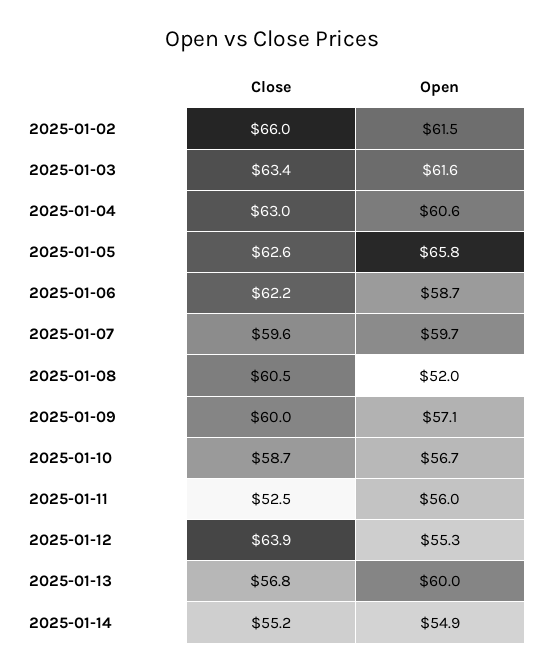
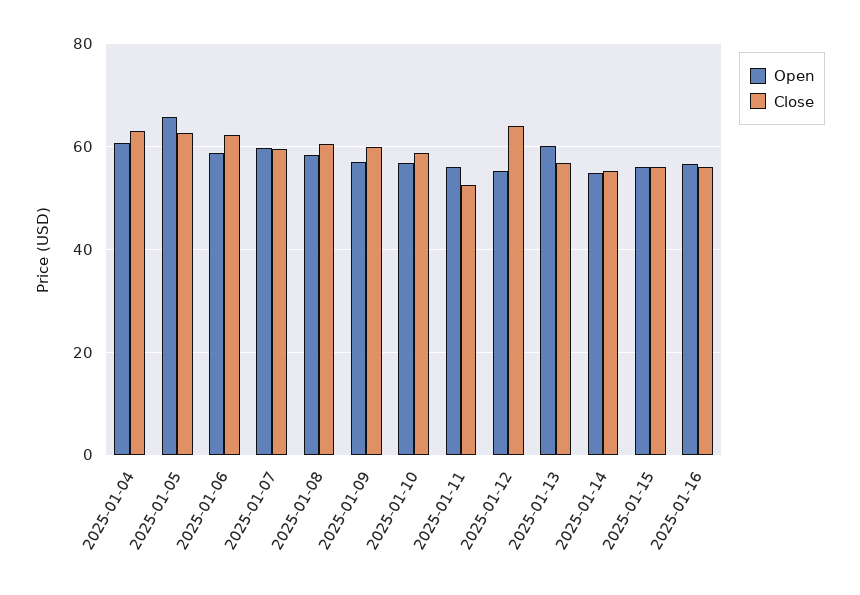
Close, 2025-01-02: 66 -> none
Open, 2025-01-02: 61.5 -> none
Close, 2025-01-03: 63.4 -> none
Open, 2025-01-03: 61.6 -> none
Open, 2025-01-08: 52 -> 58
Open, 2025-01-15: none -> 56
Close, 2025-01-15: none -> 56
Open, 2025-01-16: none -> 56
Close, 2025-01-16: none -> 56

